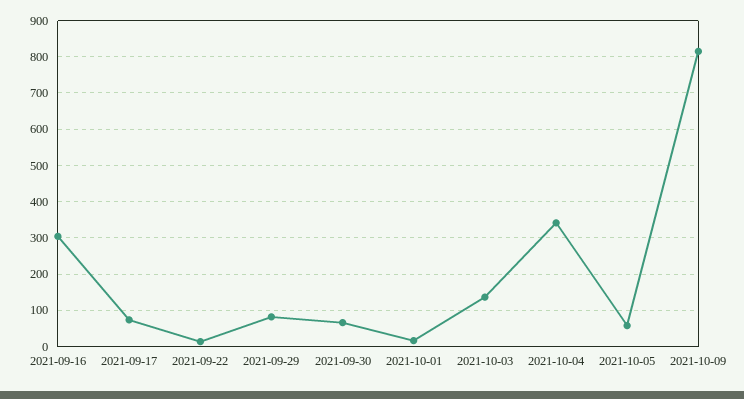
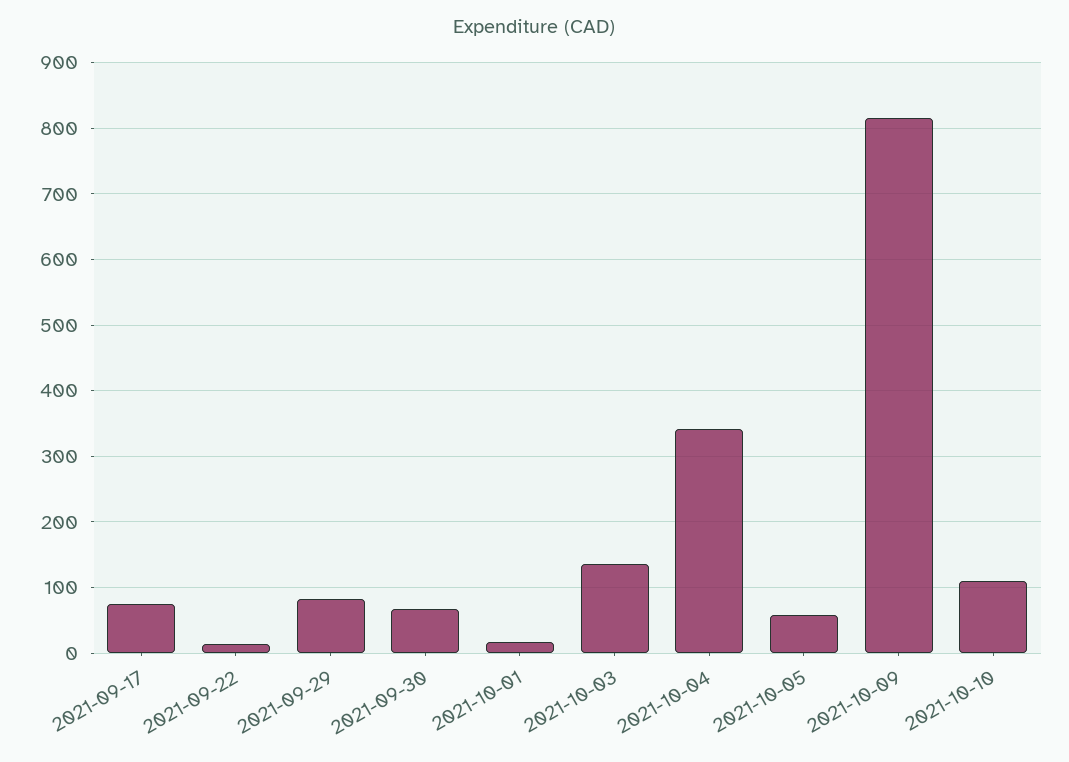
2021-09-16: 300 -> none
2021-10-10: none -> 110

